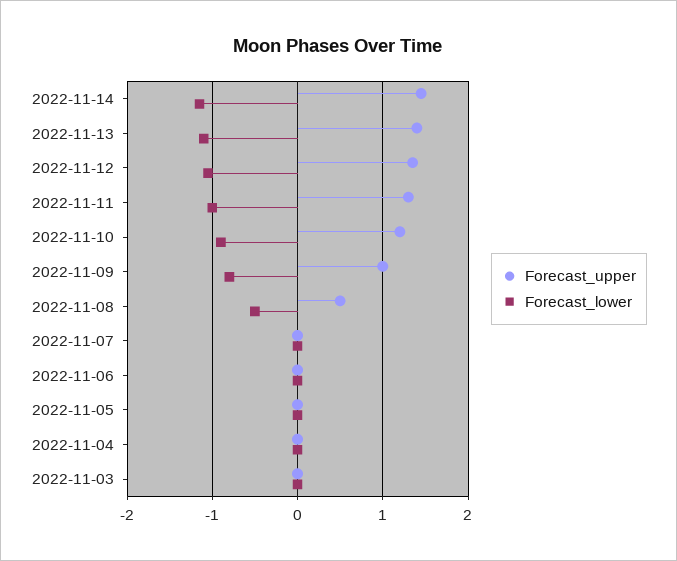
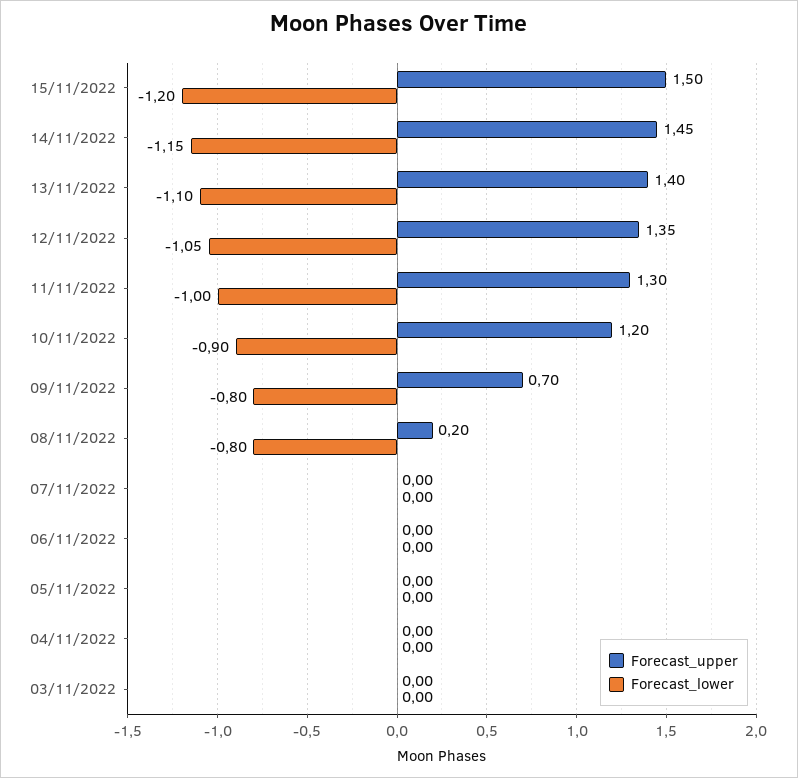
Forecast_upper, 2022-11-09: 1 -> 0.7
Forecast_upper, 2022-11-08: 0.5 -> 0.2
Forecast_lower, 2022-11-08: -0.5 -> -0.8
Forecast_upper, 15/11/2022: none -> 1.5
Forecast_lower, 15/11/2022: none -> -1.2

